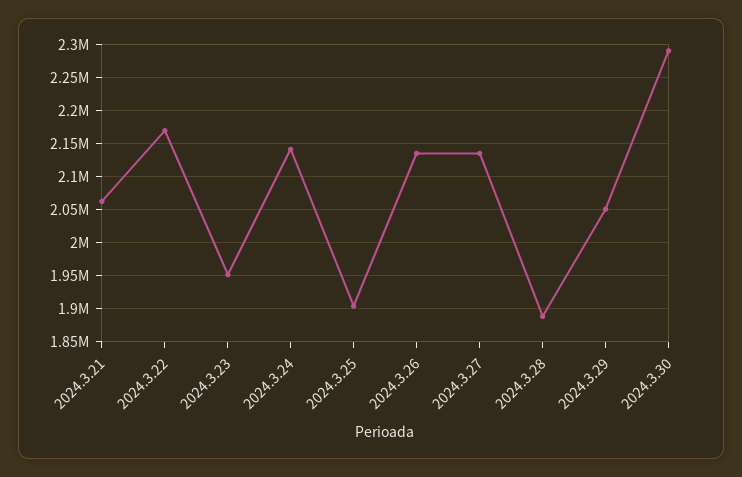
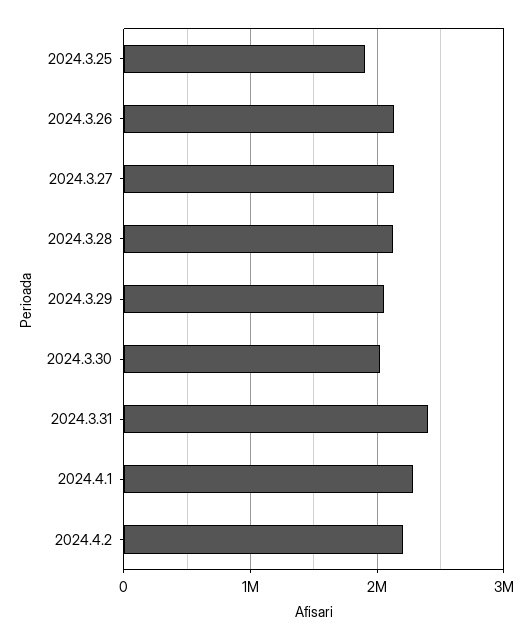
2024.3.21: 2060000 -> none
2024.3.22: 2170000 -> none
2024.3.23: 1950000 -> none
2024.3.24: 2140000 -> none
2024.3.28: 1890000 -> 2100000
2024.3.30: 2290000 -> 2000000
2024.3.31: none -> 2400000
2024.4.1: none -> 2300000
2024.4.2: none -> 2200000

